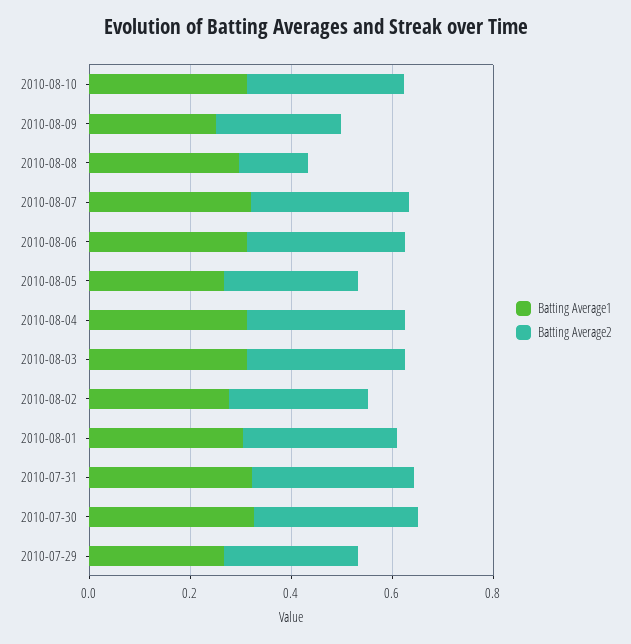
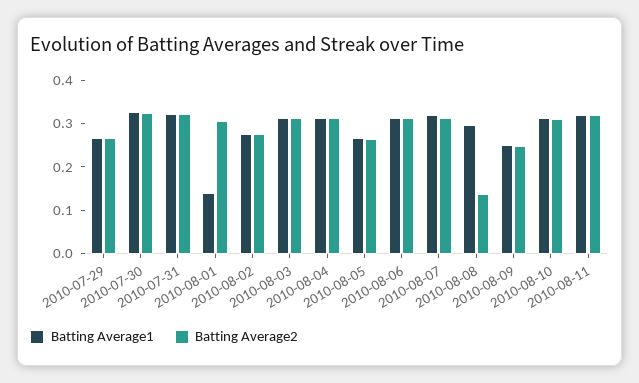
Batting Average1, 2010-08-01: 0.3 -> 0.14
Batting Average1, 2010-08-11: none -> 0.32
Batting Average2, 2010-08-11: none -> 0.32

